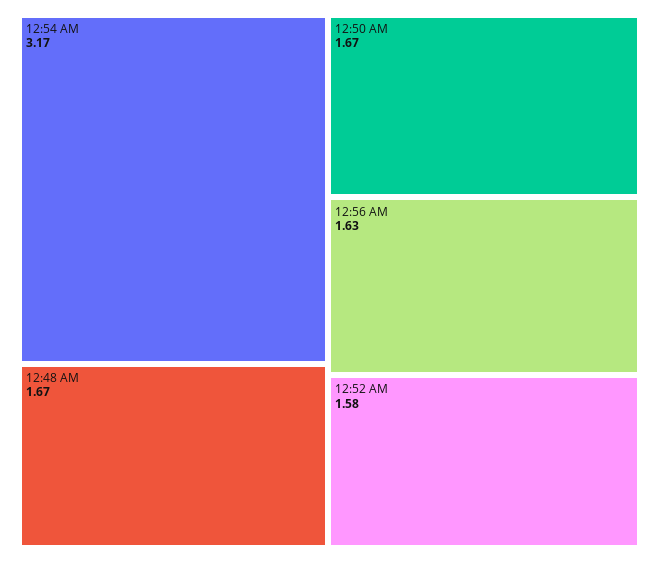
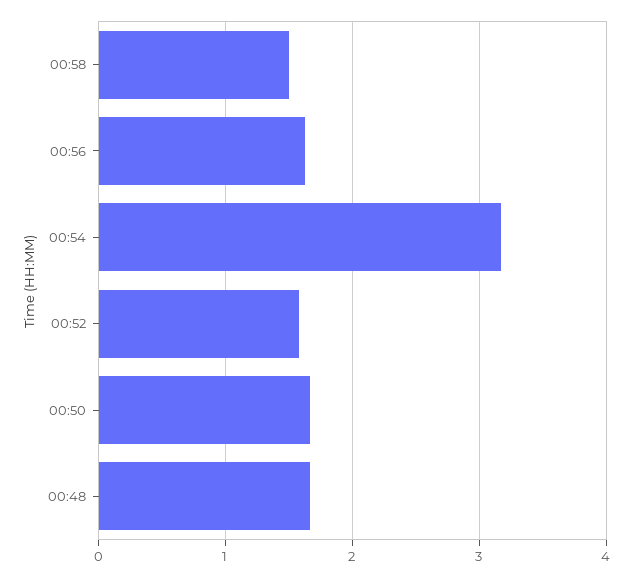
00:58: none -> 1.5

